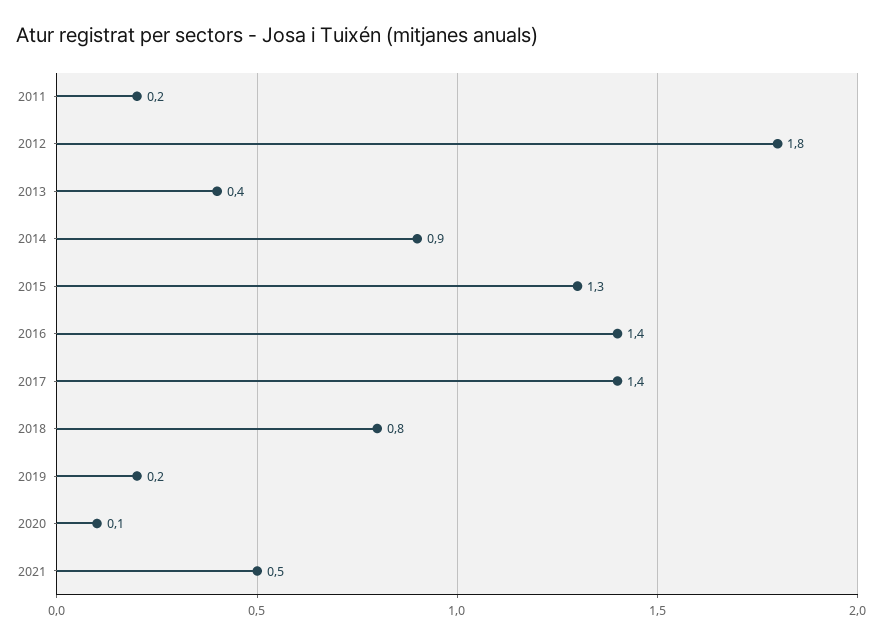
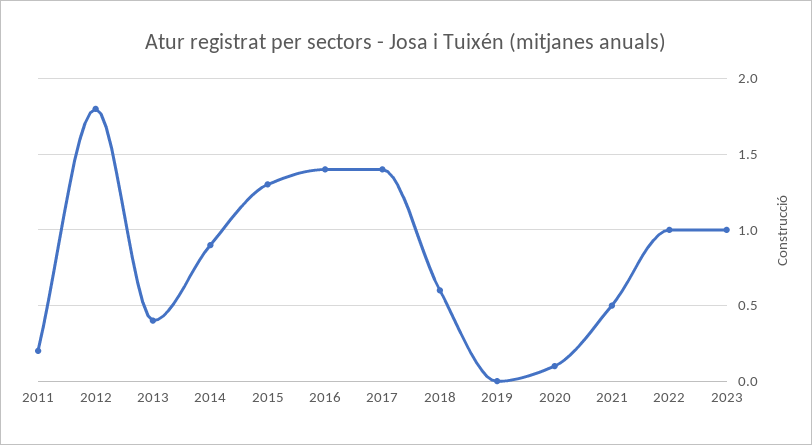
2018: 0.8 -> 0.6
2019: 0.2 -> 0
2022: none -> 1
2023: none -> 1

